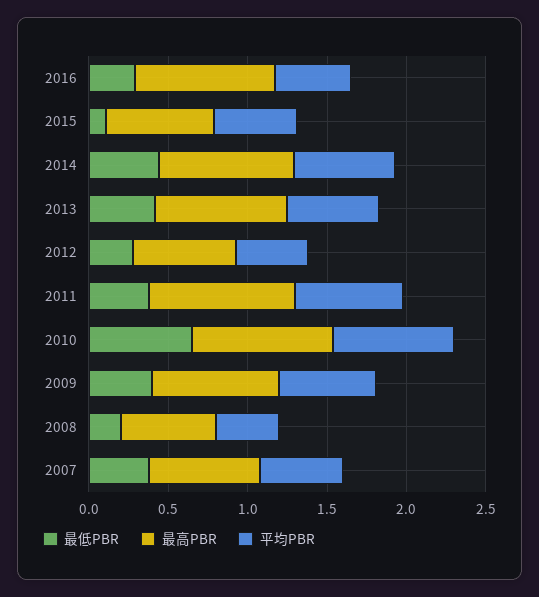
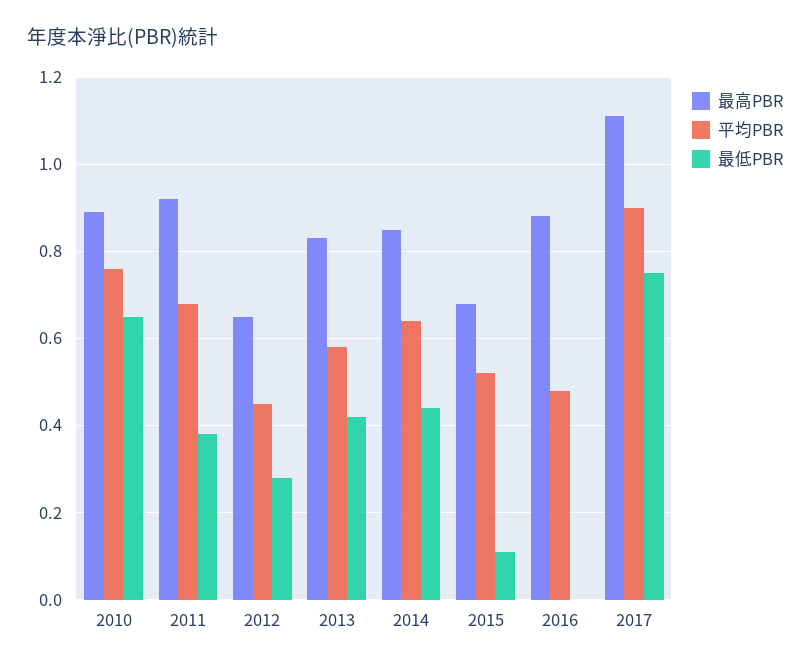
最低PBR, 2016: 0.3 -> 0
最低PBR, 2009: 0.4 -> none
最高PBR, 2009: 0.8 -> none
平均PBR, 2009: 0.6 -> none
最低PBR, 2008: 0.2 -> none
最高PBR, 2008: 0.6 -> none
平均PBR, 2008: 0.4 -> none
最低PBR, 2007: 0.4 -> none
最高PBR, 2007: 0.7 -> none
平均PBR, 2007: 0.5 -> none
最高PBR, 2017: none -> 1.1
平均PBR, 2017: none -> 0.9
最低PBR, 2017: none -> 0.75

